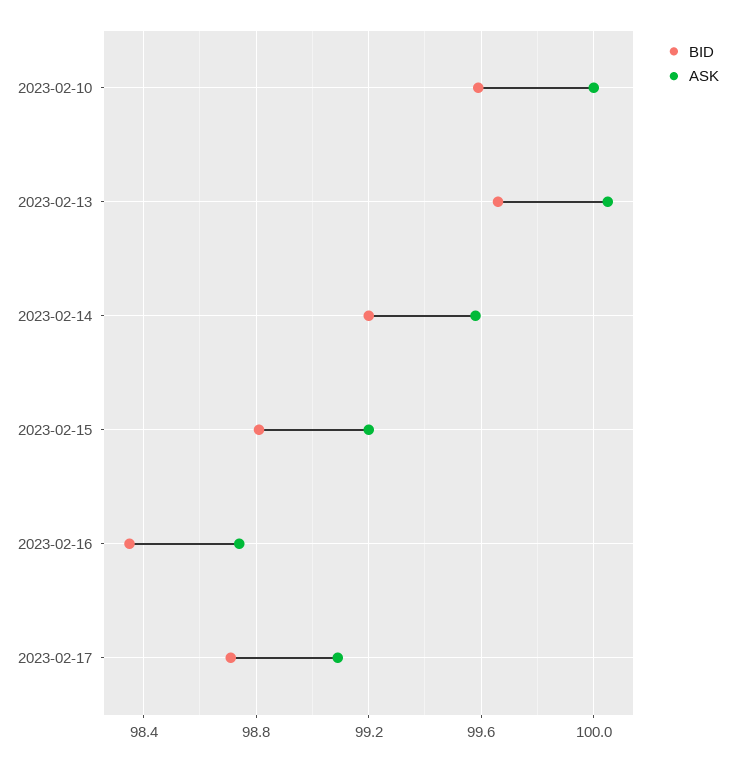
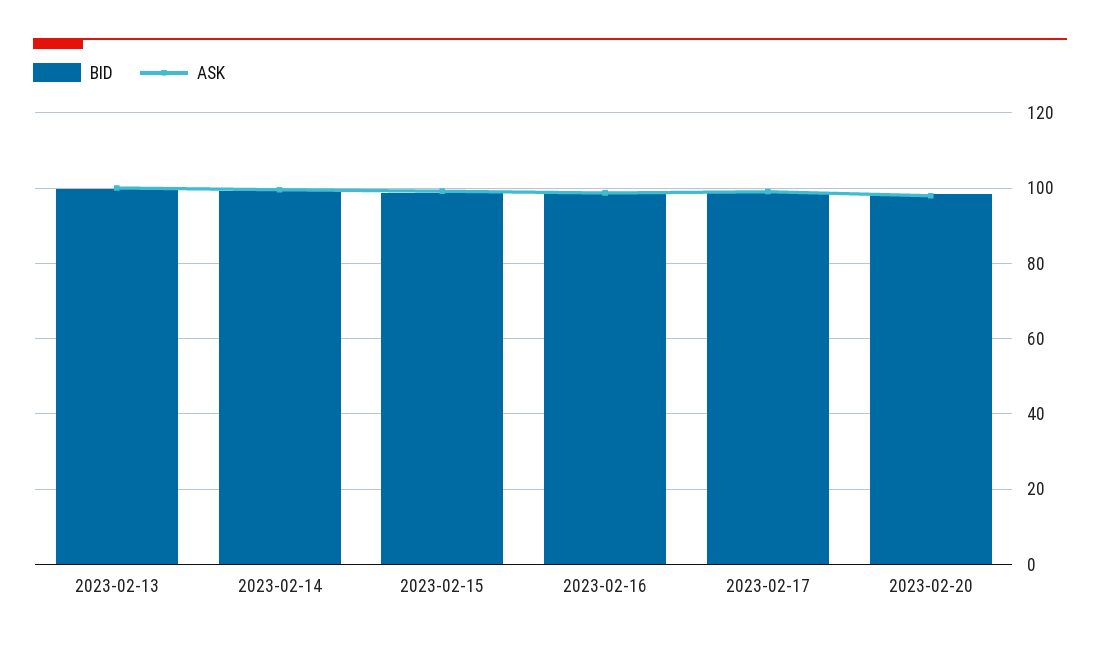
BID, 2023-02-10: 99.6 -> none
ASK, 2023-02-10: 100 -> none
BID, 2023-02-20: none -> 98
ASK, 2023-02-20: none -> 98

